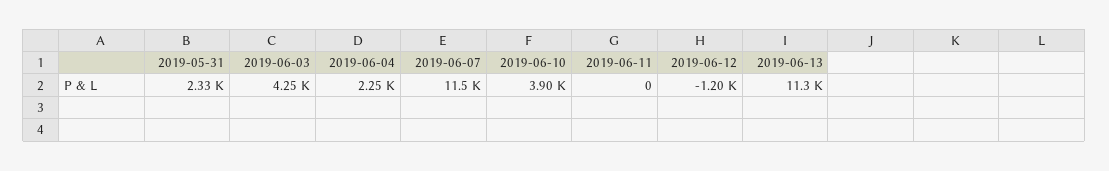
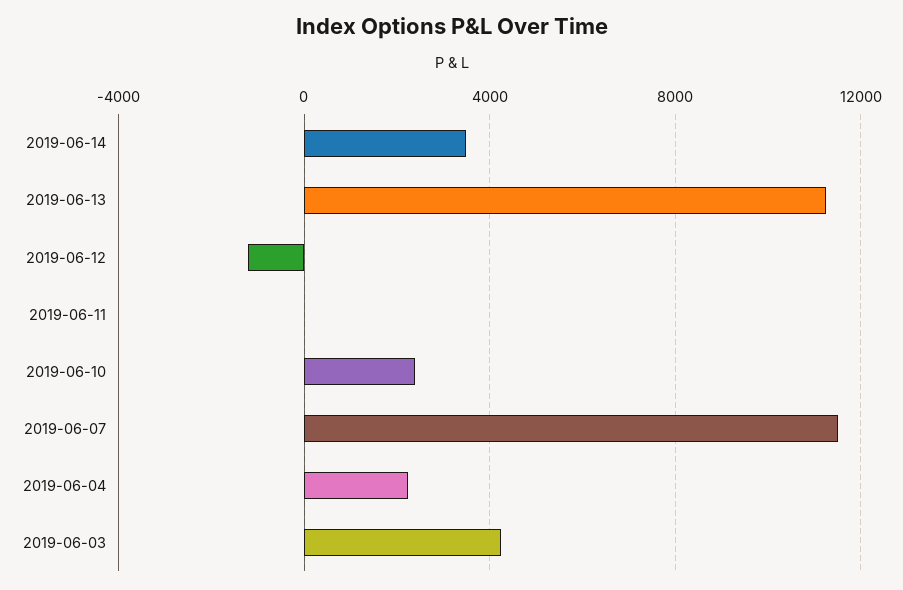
2019-05-31: 2330 -> none
2019-06-10: 3900 -> 2500
2019-06-14: none -> 3500

